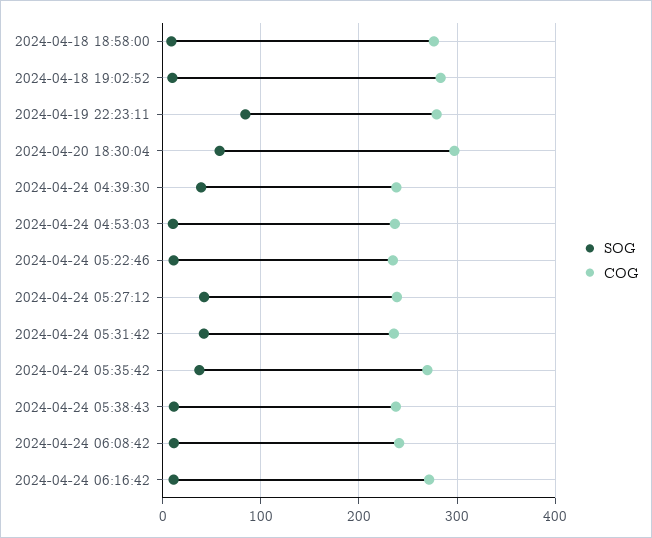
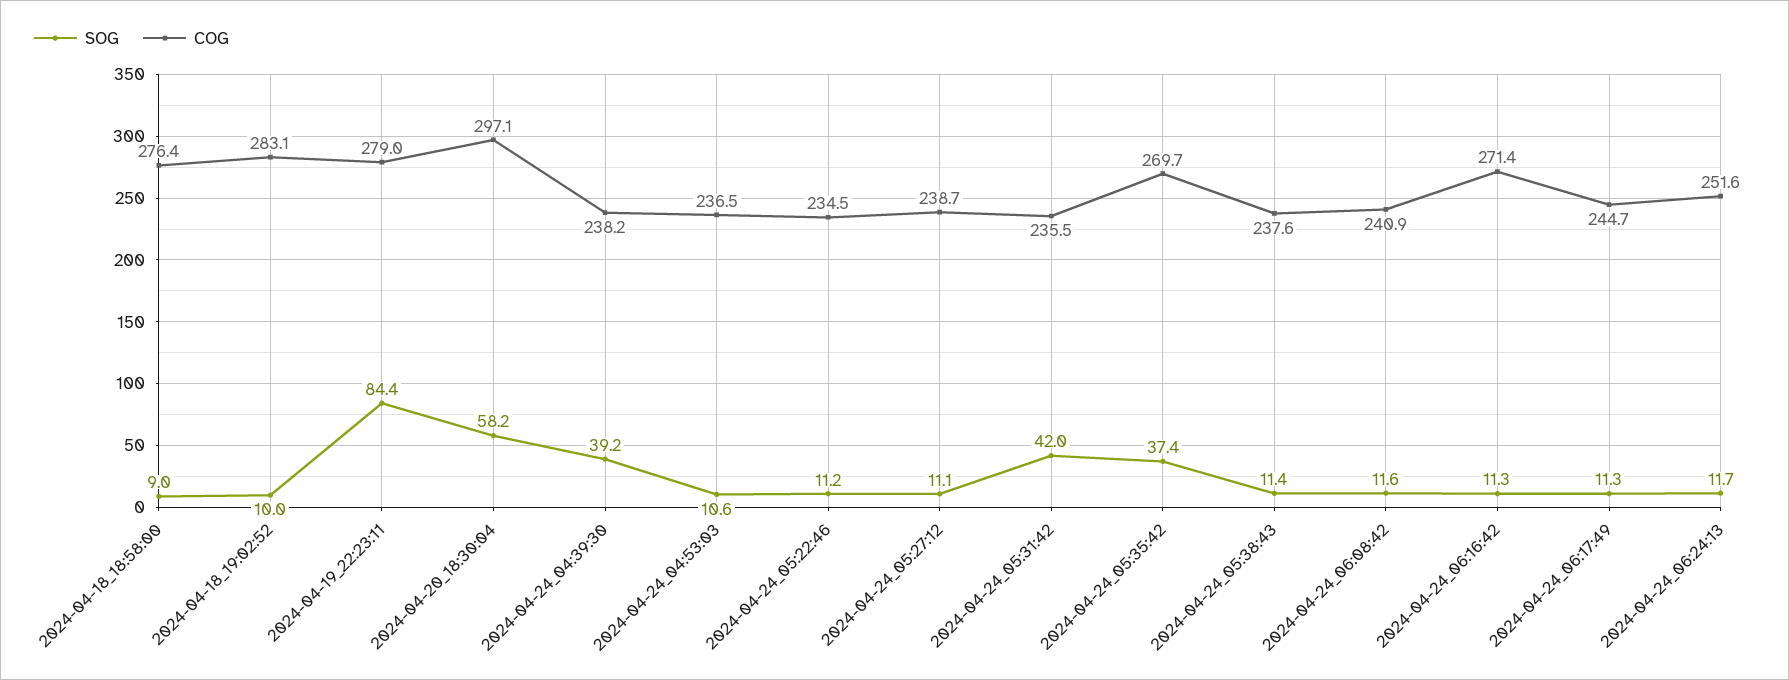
SOG, 2024-04-24 05:27:12: 40 -> 11.1
SOG, 2024-04-24_06:17:49: none -> 11.3
COG, 2024-04-24_06:17:49: none -> 244.7
SOG, 2024-04-24_06:24:13: none -> 11.7
COG, 2024-04-24_06:24:13: none -> 251.6

